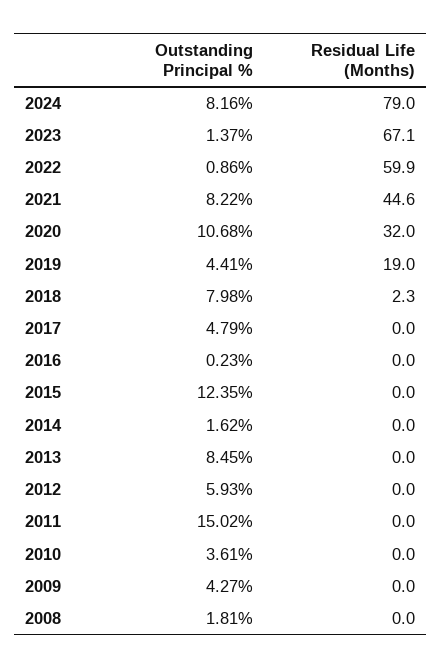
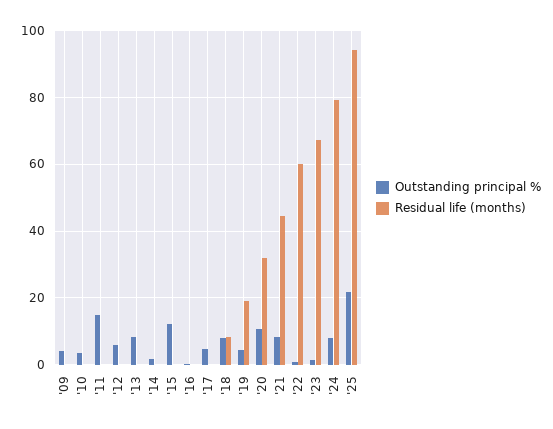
Residual Life (Months), 2018: 2.3 -> 8
Outstanding Principal %, 2008: 1.81 -> none
Residual Life (Months), 2008: 0 -> none
Outstanding Principal %, '25: none -> 22
Residual Life (Months), '25: none -> 94

